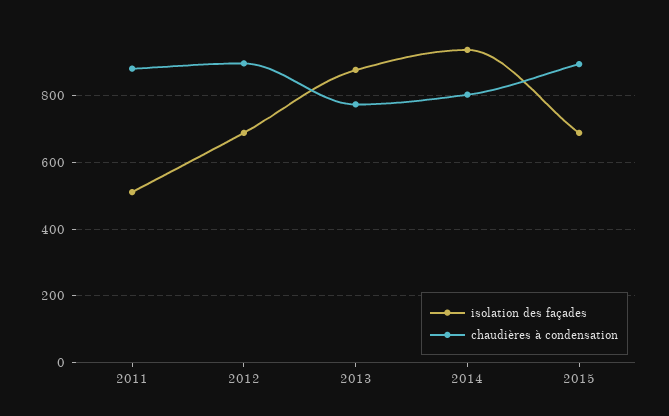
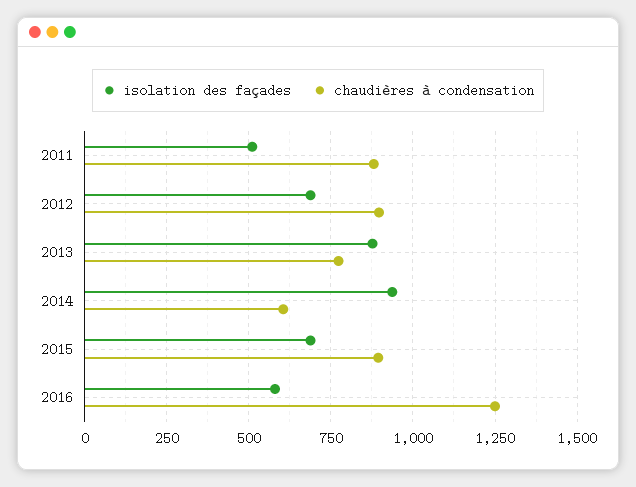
chaudières à condensation, 2014: 800 -> 600
isolation des façades, 2016: none -> 575
chaudières à condensation, 2016: none -> 1250

